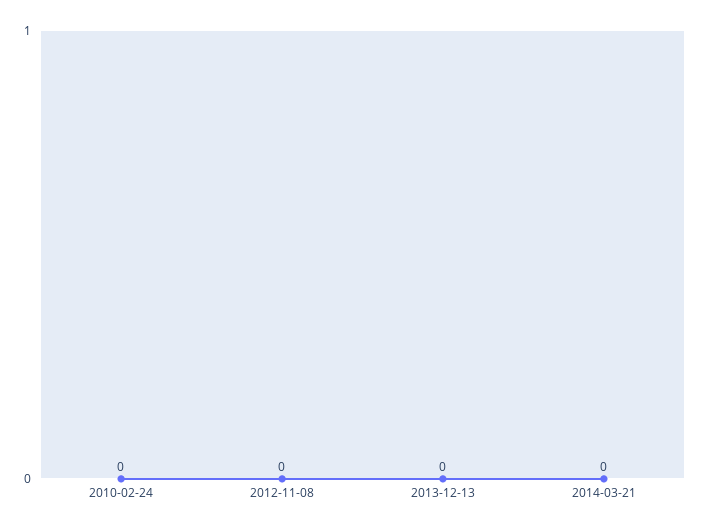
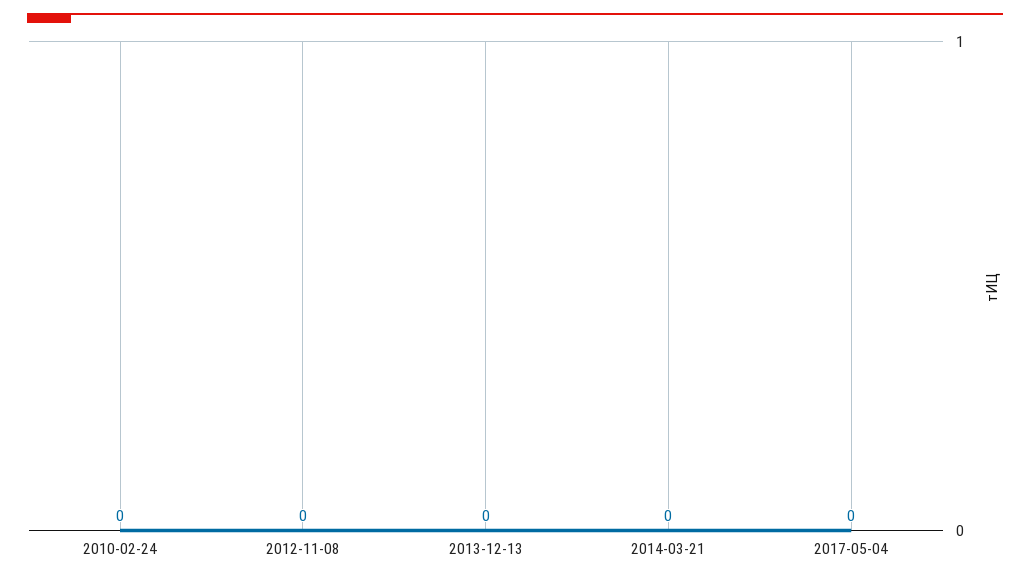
2017-05-04: none -> 0

